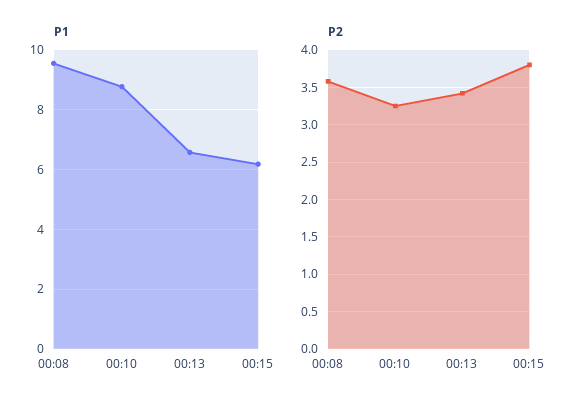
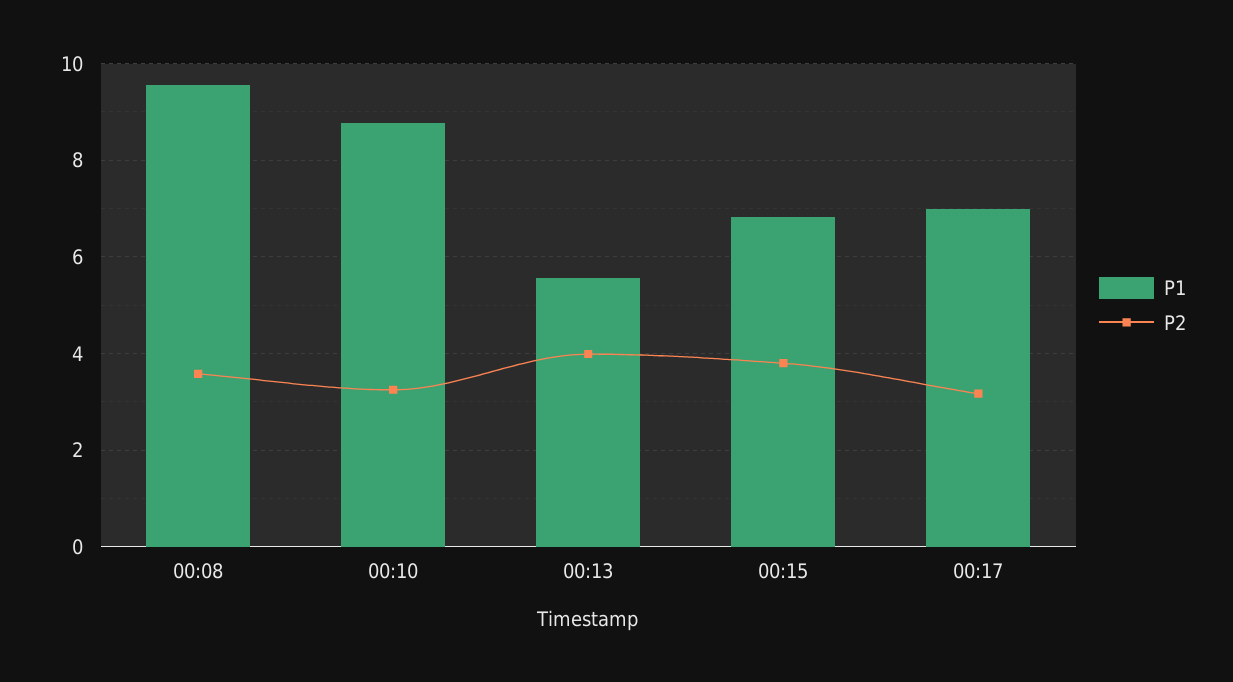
P1, 00:13: 6.5 -> 5.6
P1, 00:15: 6.25 -> 6.8
P2, 00:13: 3.4 -> 4
P1, 00:17: none -> 7
P2, 00:17: none -> 3.2

